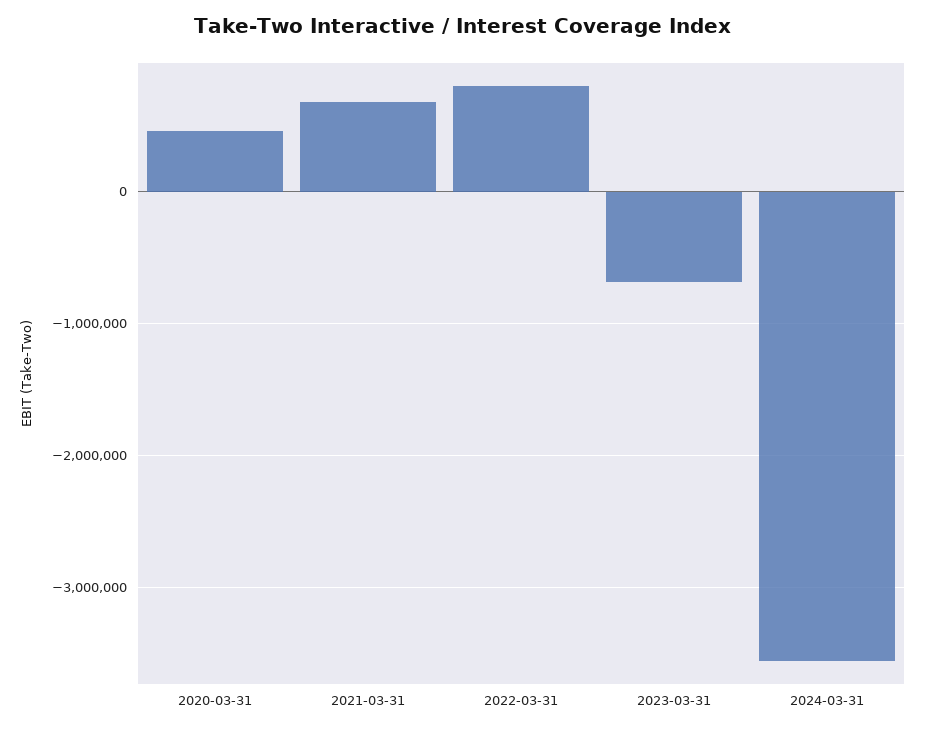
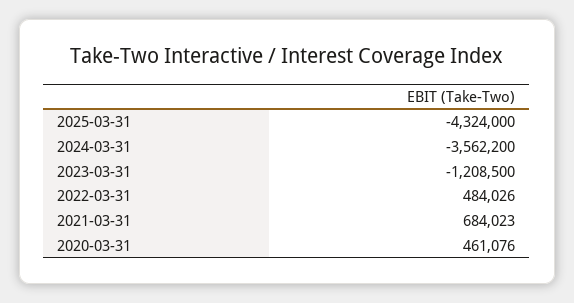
2022-03-31: 800000 -> 484026
2023-03-31: -700000 -> -1208500
2025-03-31: none -> -4324000

